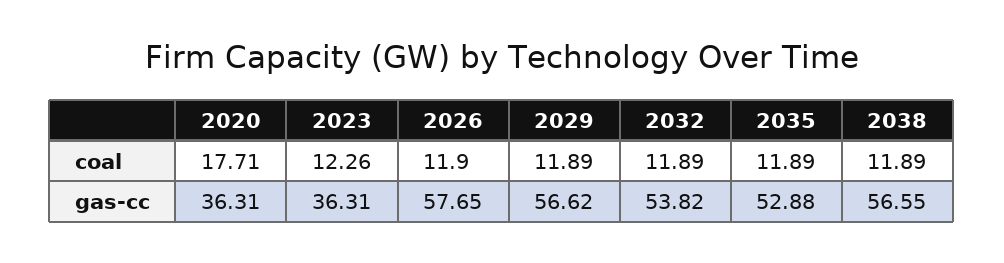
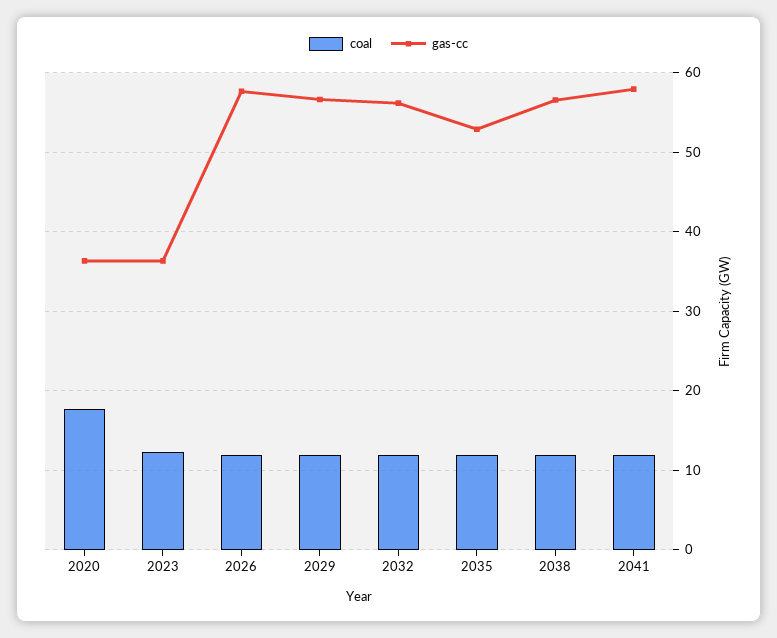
gas-cc, 2032: 53.82 -> 56
coal, 2041: none -> 12
gas-cc, 2041: none -> 58

